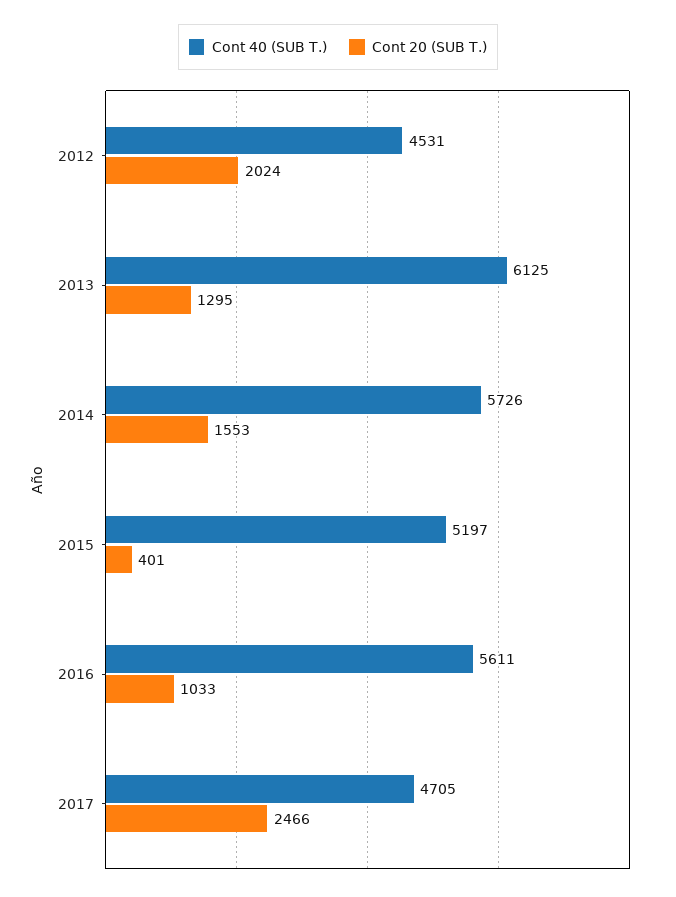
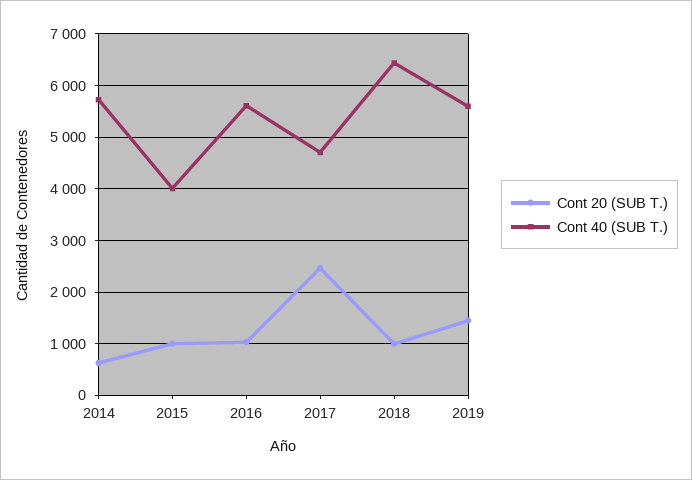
Cont 40 (SUB T.), 2012: 4531 -> none
Cont 20 (SUB T.), 2012: 2024 -> none
Cont 40 (SUB T.), 2013: 6125 -> none
Cont 20 (SUB T.), 2013: 1295 -> none
Cont 20 (SUB T.), 2014: 1553 -> 600
Cont 40 (SUB T.), 2015: 5197 -> 4000
Cont 20 (SUB T.), 2015: 401 -> 1000
Cont 20 (SUB T.), 2018: none -> 1000
Cont 40 (SUB T.), 2018: none -> 6400
Cont 20 (SUB T.), 2019: none -> 1400
Cont 40 (SUB T.), 2019: none -> 5600

